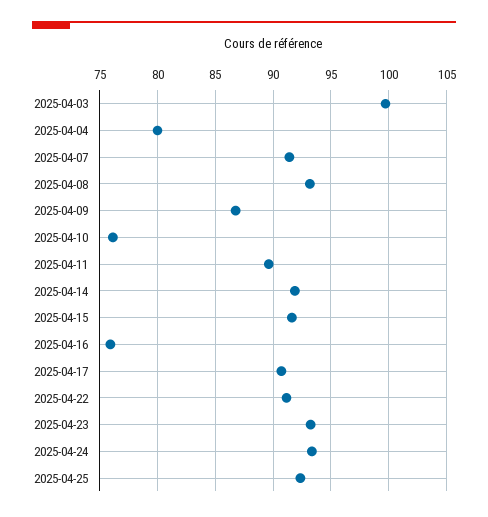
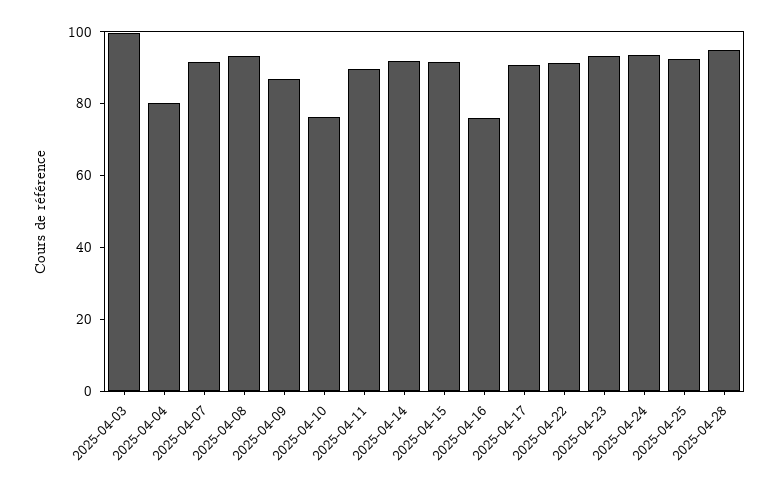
2025-04-28: none -> 95

